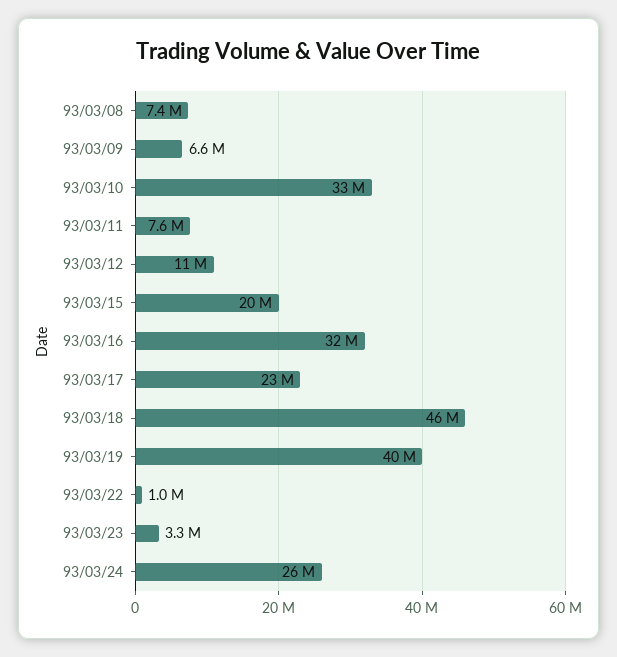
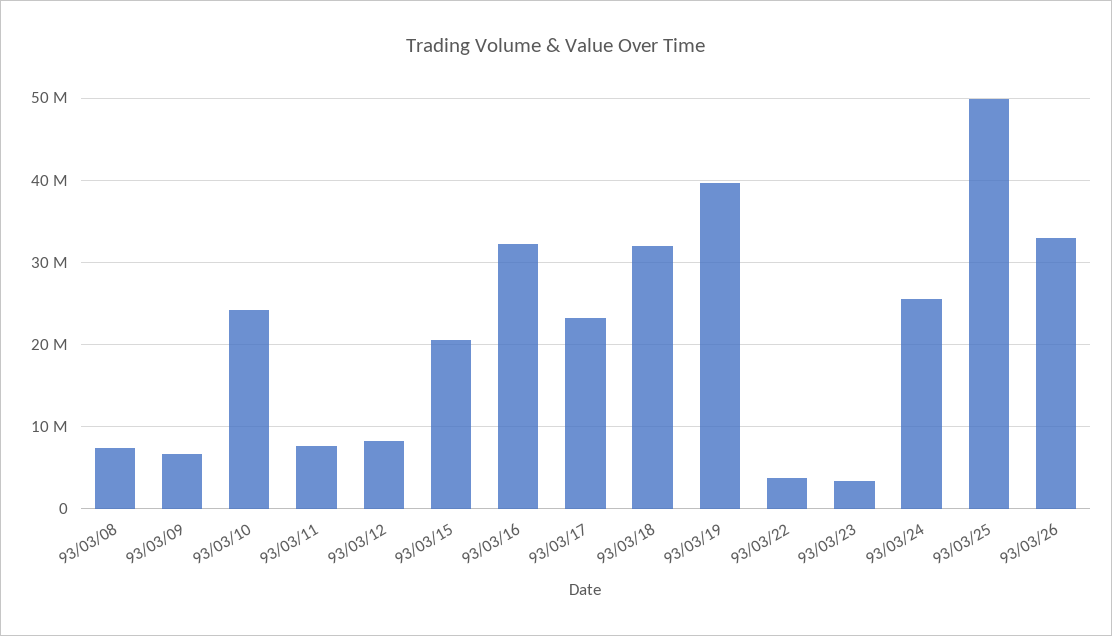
93/03/10: 33000000 -> 24000000
93/03/12: 11000000 -> 8000000
93/03/18: 46000000 -> 32000000
93/03/22: 1000000 -> 4000000
93/03/25: none -> 50000000
93/03/26: none -> 33000000

